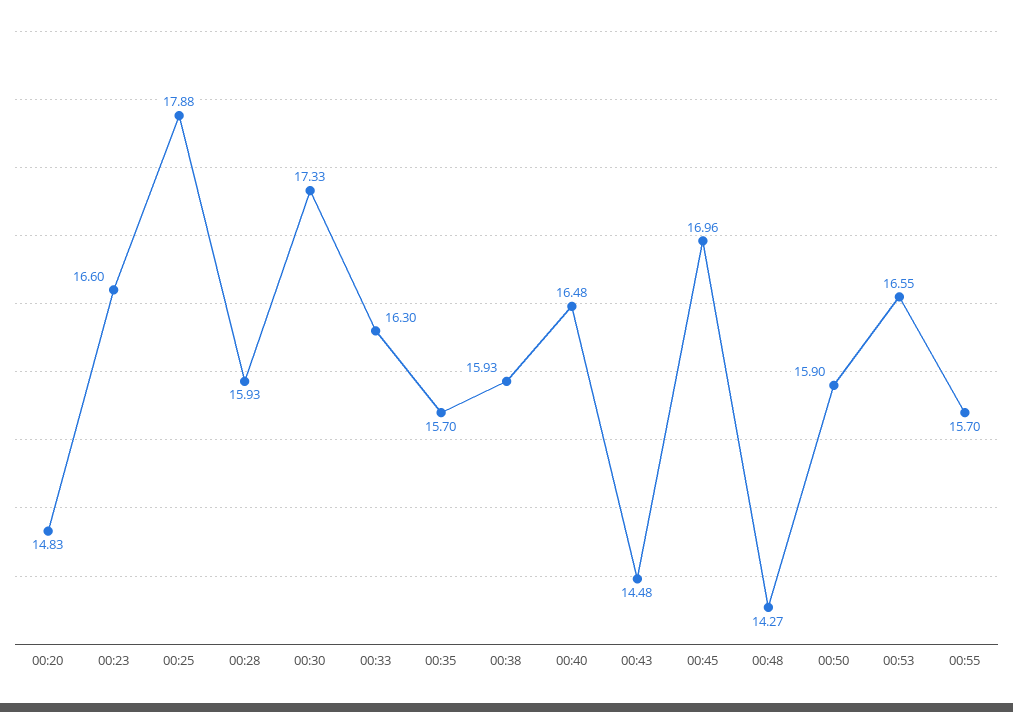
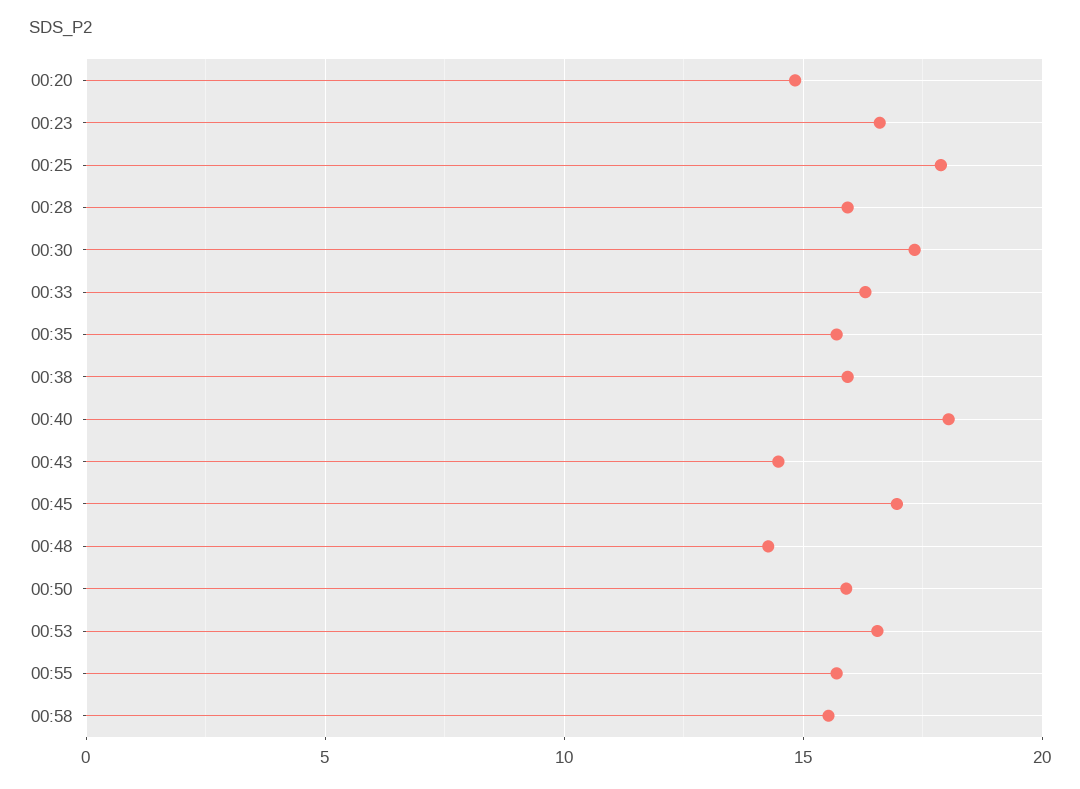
00:40: 16.48 -> 18
00:58: none -> 15.5

